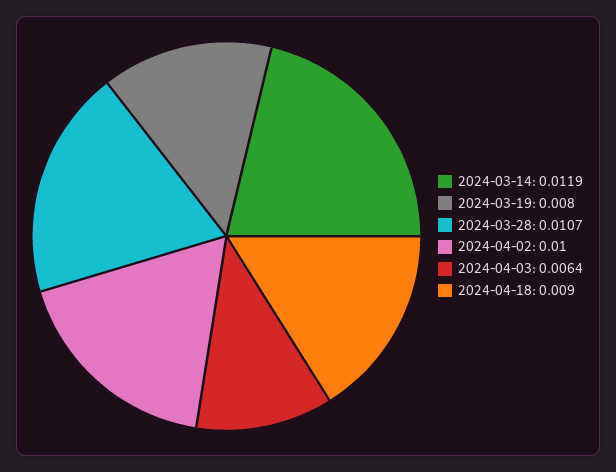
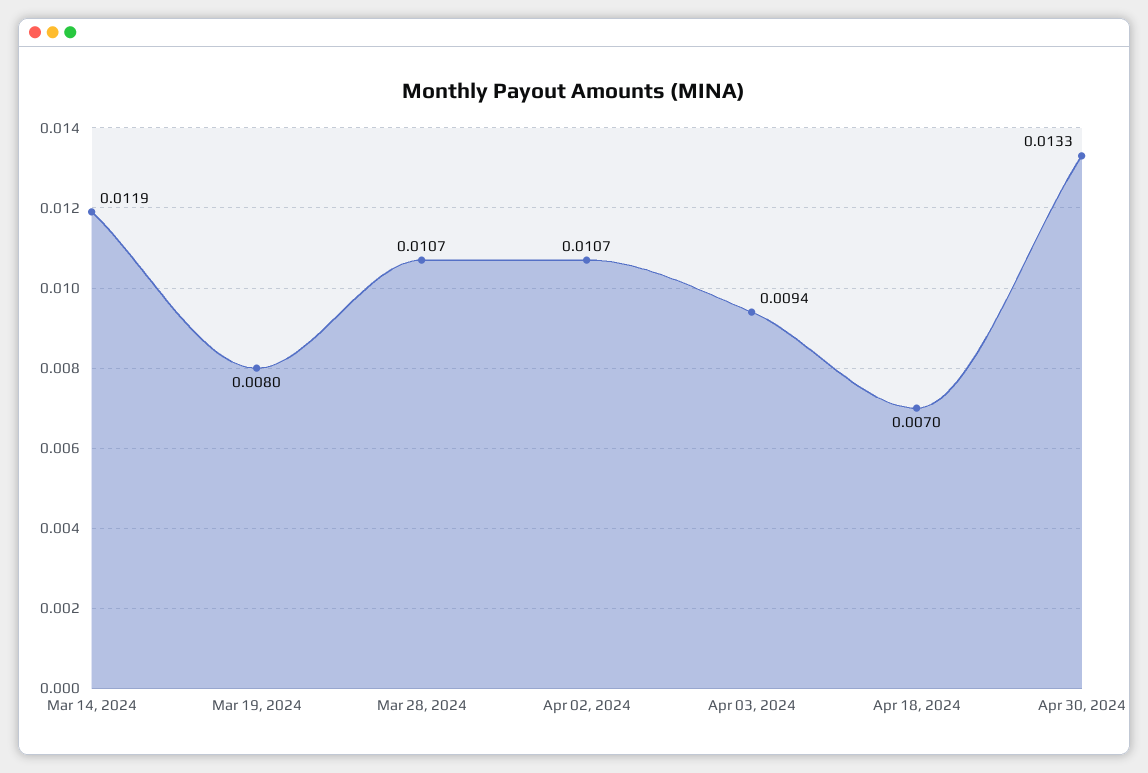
2024-04-02: 0.01 -> 0.0107
2024-04-03: 0.0064 -> 0.0094
2024-04-18: 0.009 -> 0.007
Apr 30, 2024: none -> 0.0133

